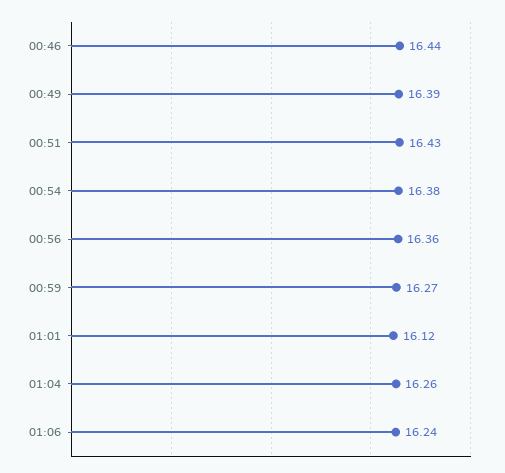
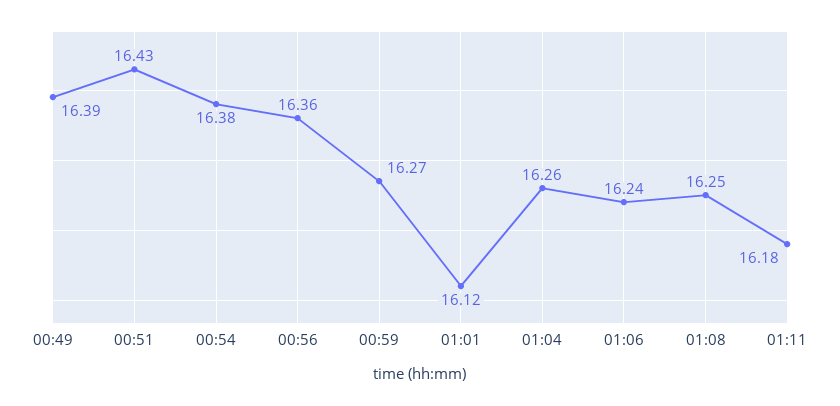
00:46: 16.44 -> none
01:08: none -> 16.25
01:11: none -> 16.18

